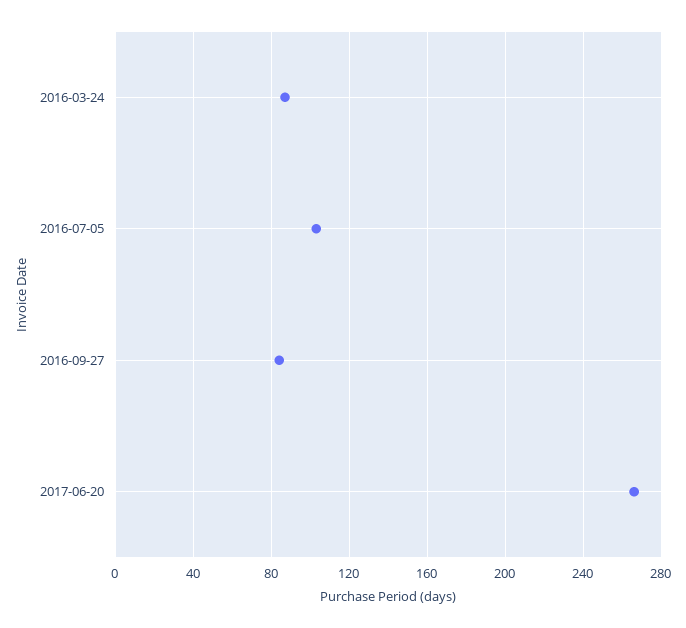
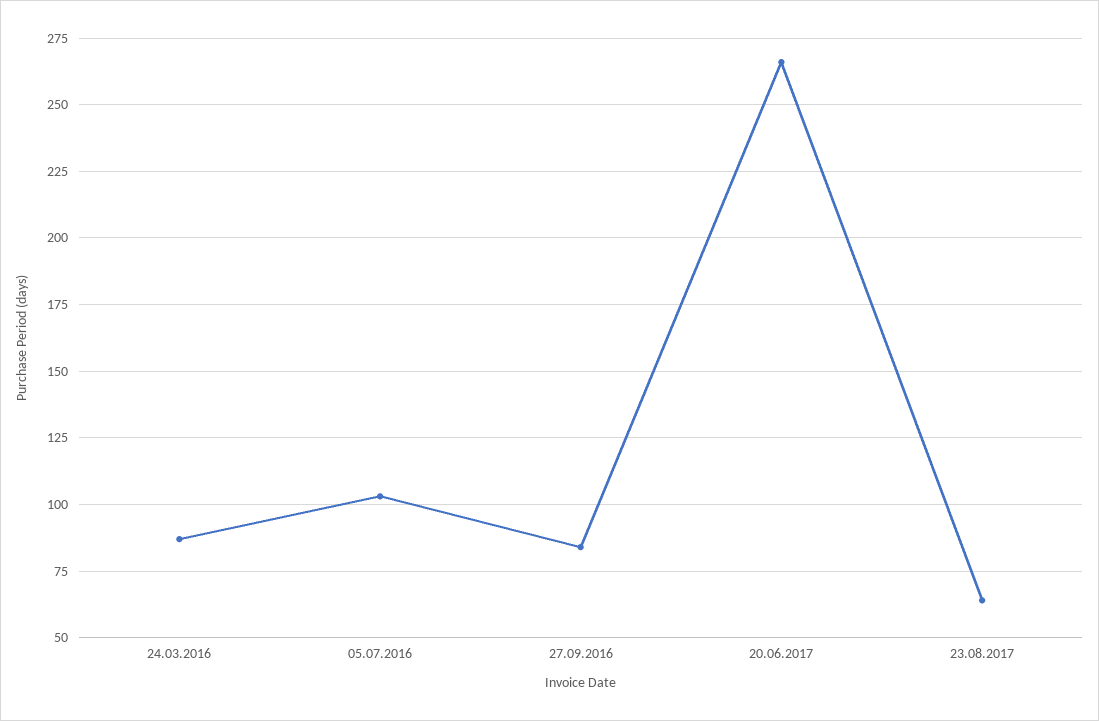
23.08.2017: none -> 65

